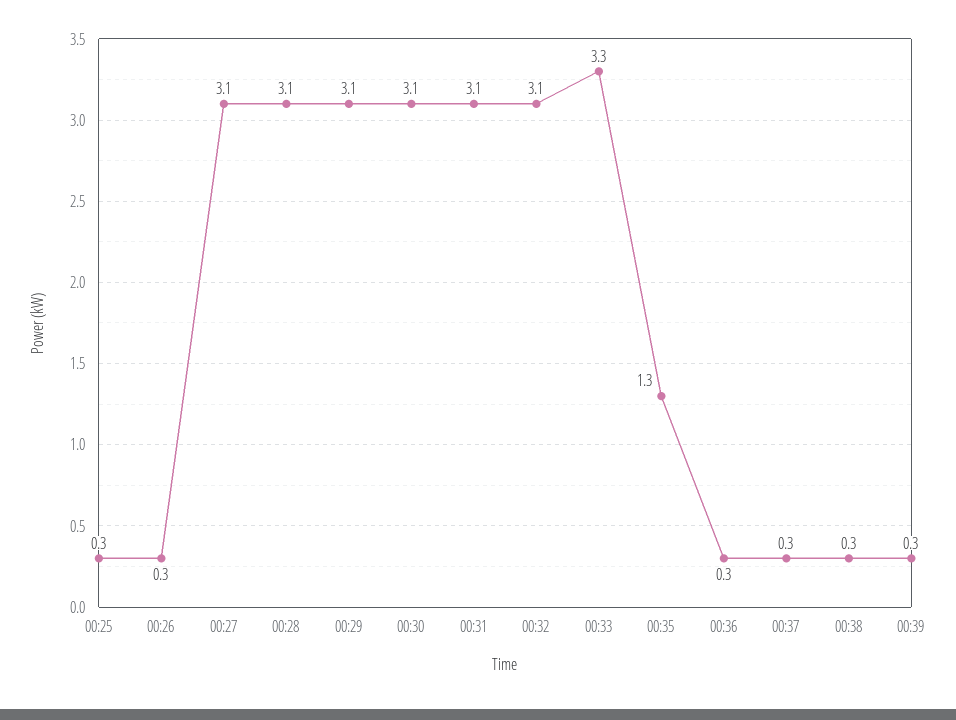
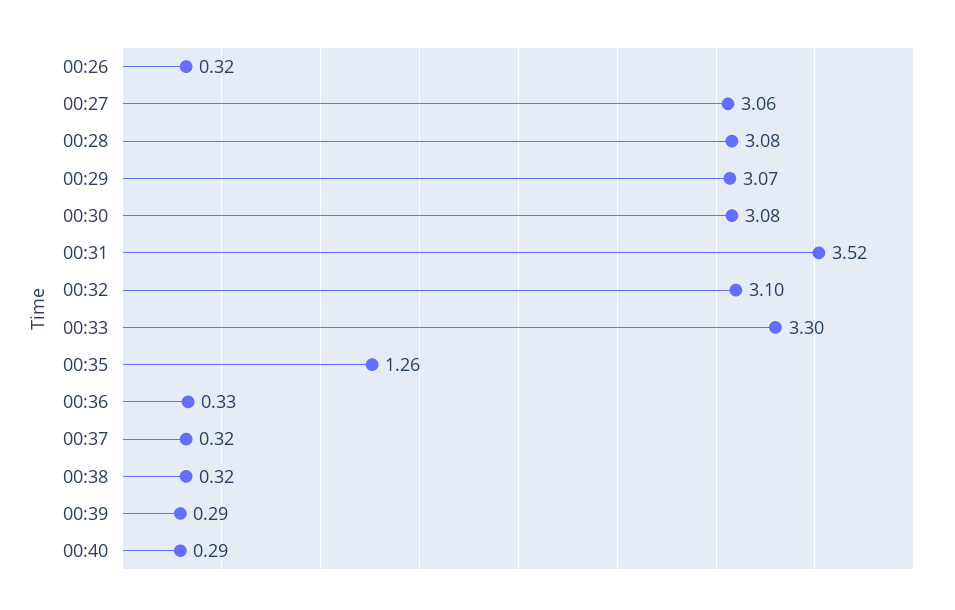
00:25: 0.3 -> none
00:31: 3.1 -> 3.52
00:40: none -> 0.29

